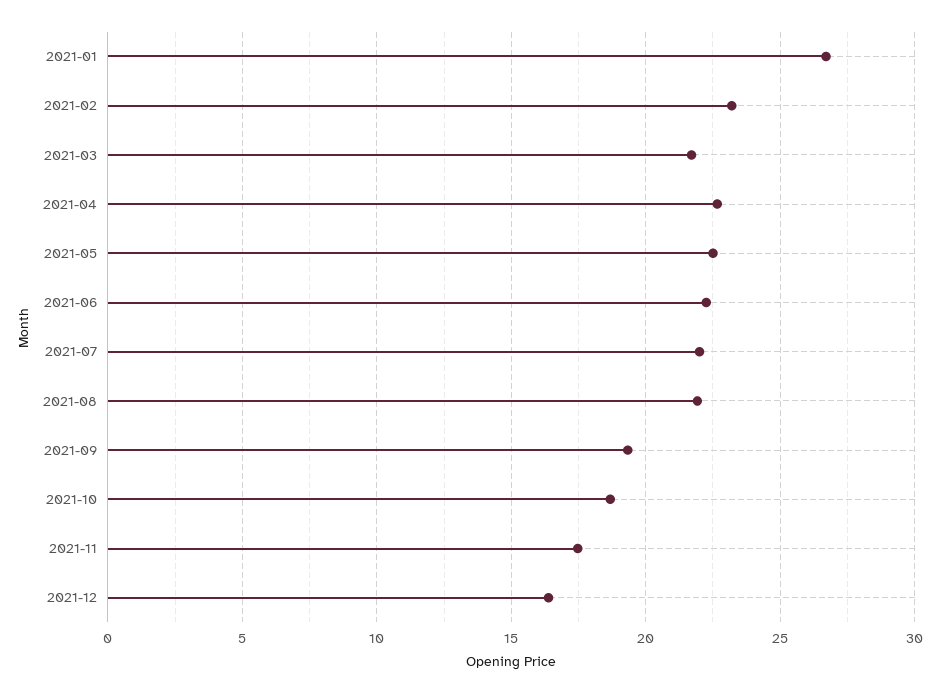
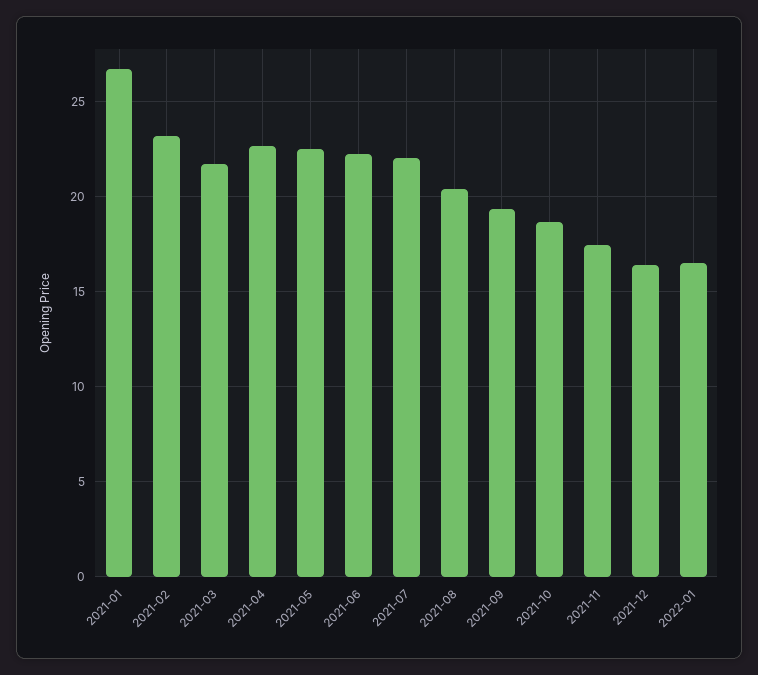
2021-08: 22 -> 20.5
2022-01: none -> 16.5

